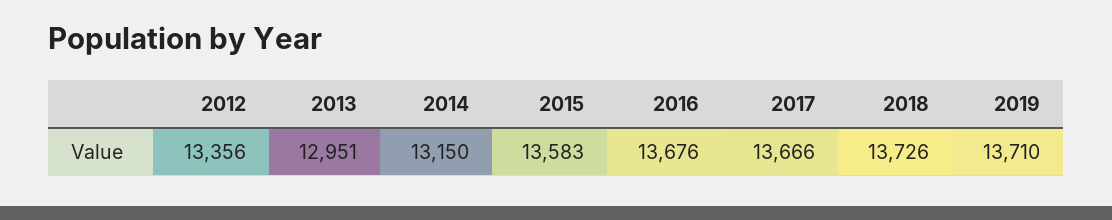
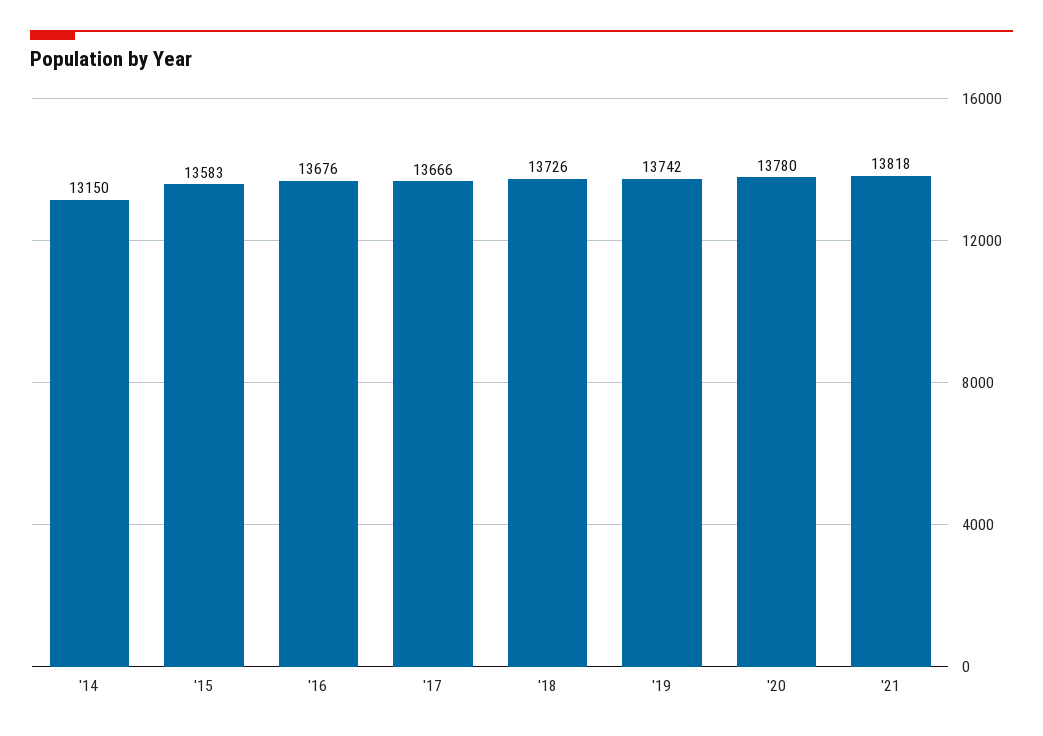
2012: 13356 -> none
2013: 12951 -> none
2019: 13710 -> 13742
'20: none -> 13780
'21: none -> 13818

